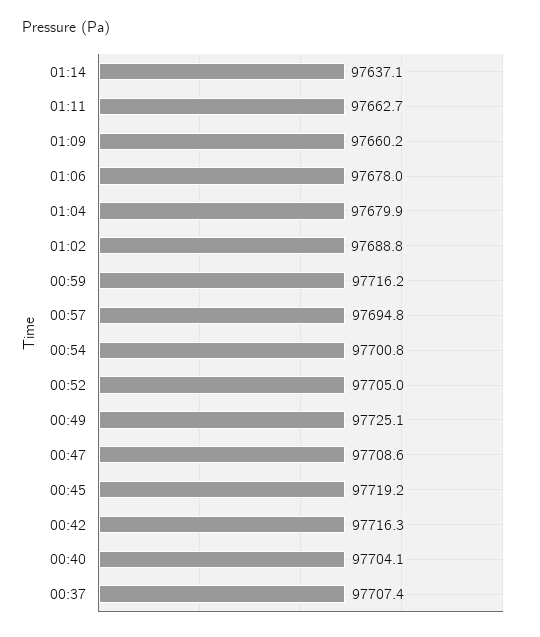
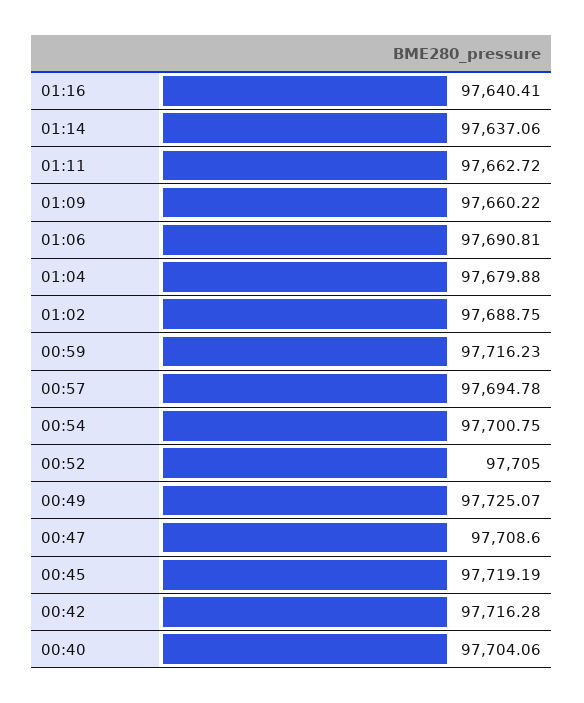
01:06: 97678 -> 97690.81
00:37: 97707.4 -> none
01:16: none -> 97640.41

